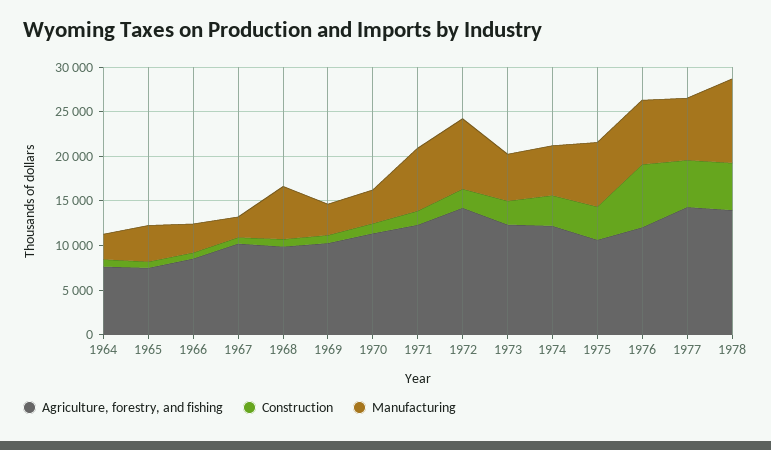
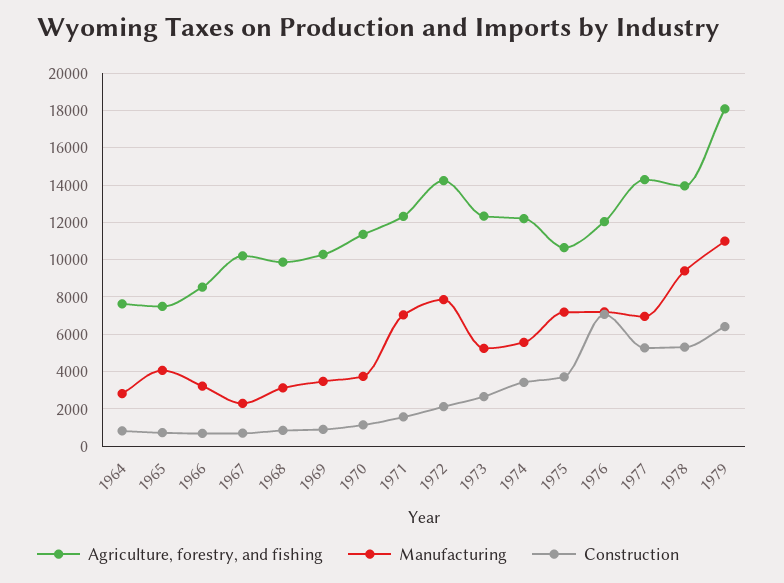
Manufacturing, 1968: 6000 -> 3000
Agriculture, forestry, and fishing, 1979: none -> 18000
Manufacturing, 1979: none -> 11000
Construction, 1979: none -> 6500

